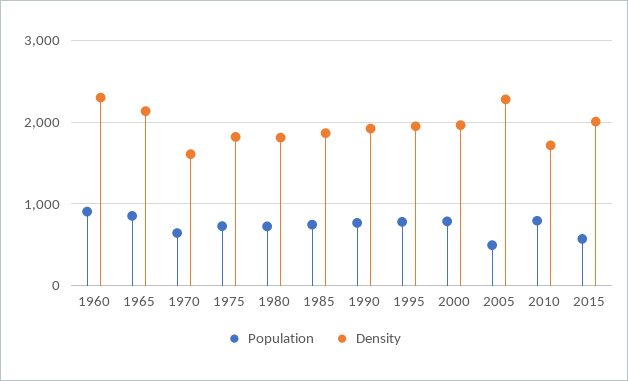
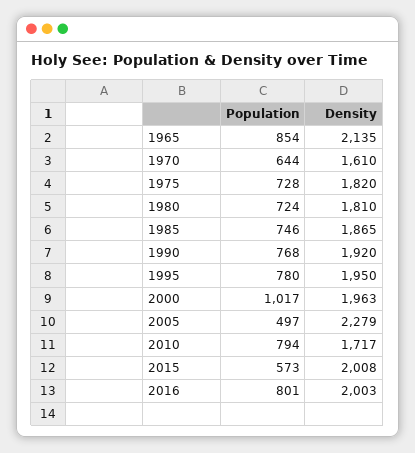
Population, 1960: 900 -> none
Density, 1960: 2300 -> none
Population, 2000: 800 -> 1017
Population, 2016: none -> 801
Density, 2016: none -> 2003

